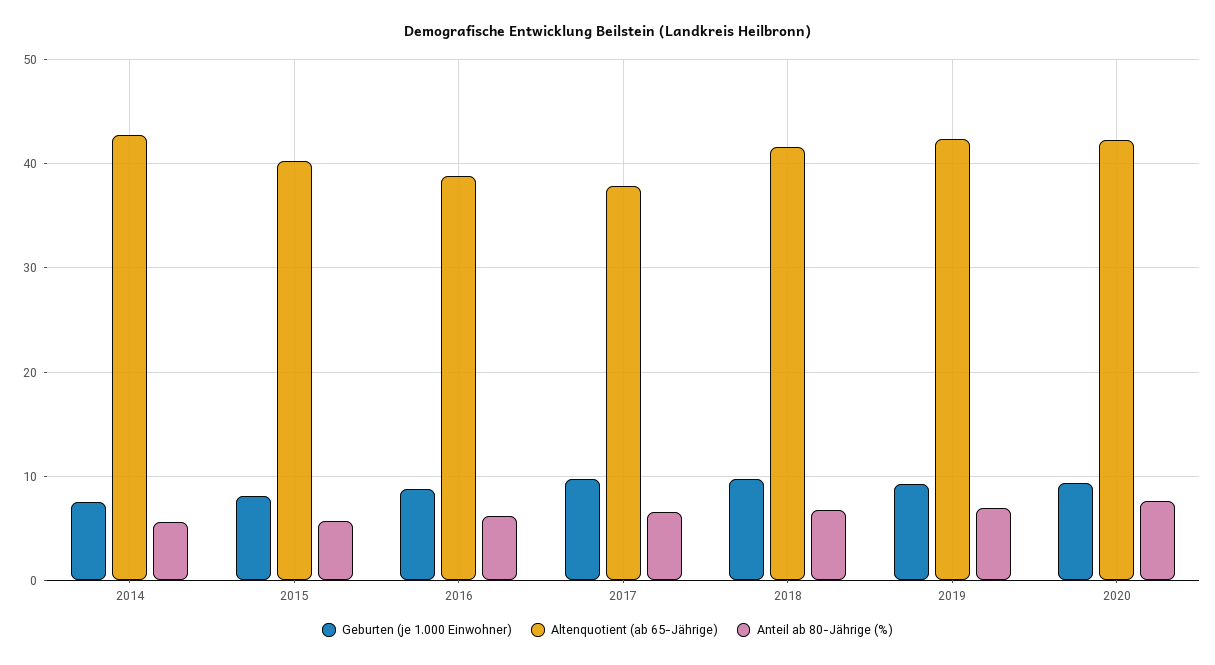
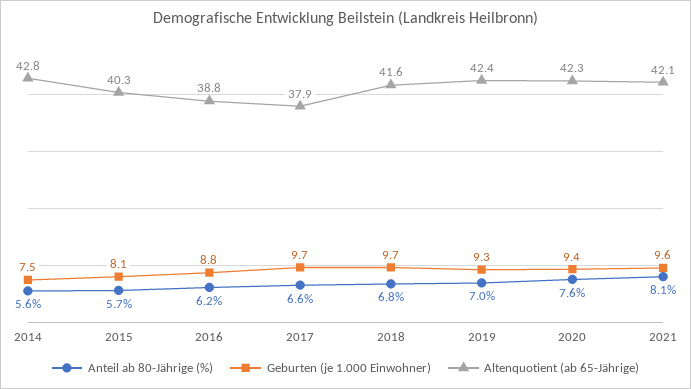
Anteil ab 80-Jährige (%), 2021: none -> 8.1
Geburten (je 1.000 Einwohner), 2021: none -> 9.6
Altenquotient (ab 65-Jährige), 2021: none -> 42.1

